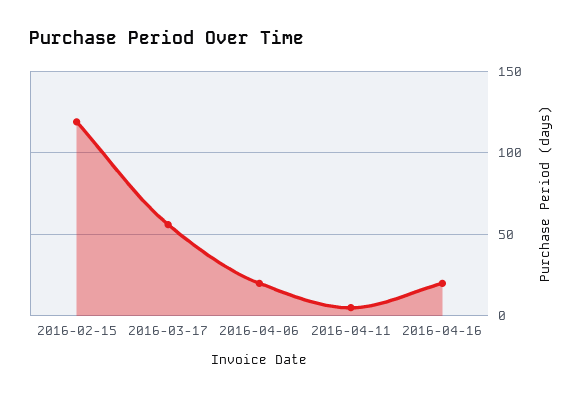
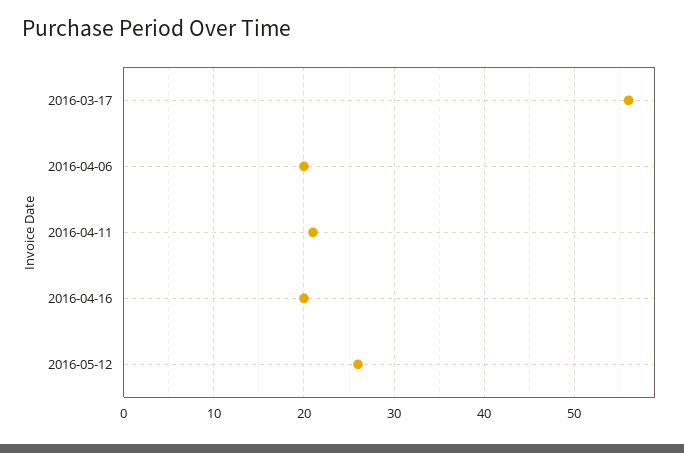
2016-02-15: 120 -> none
2016-04-11: 5 -> 21
2016-05-12: none -> 26

